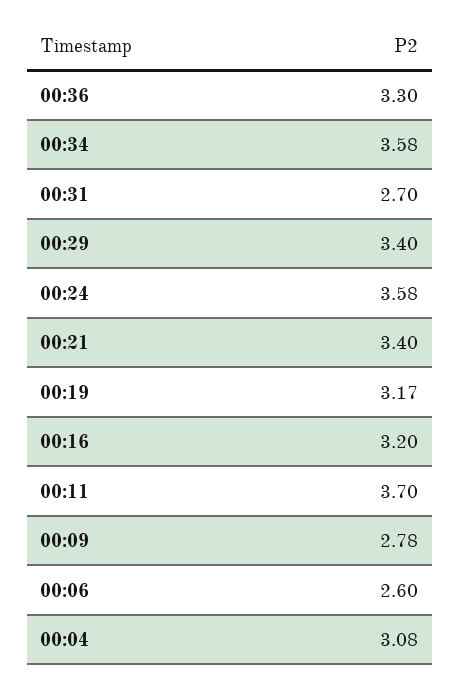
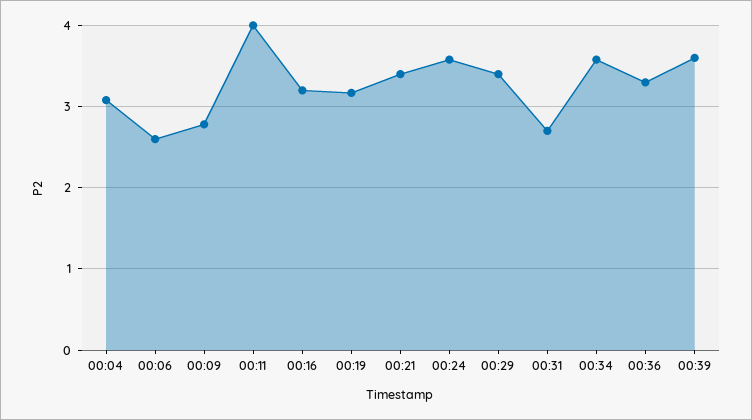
00:11: 3.7 -> 4
00:39: none -> 3.6

